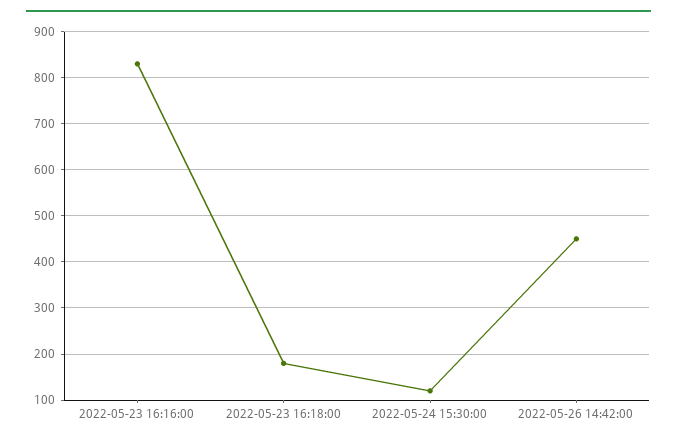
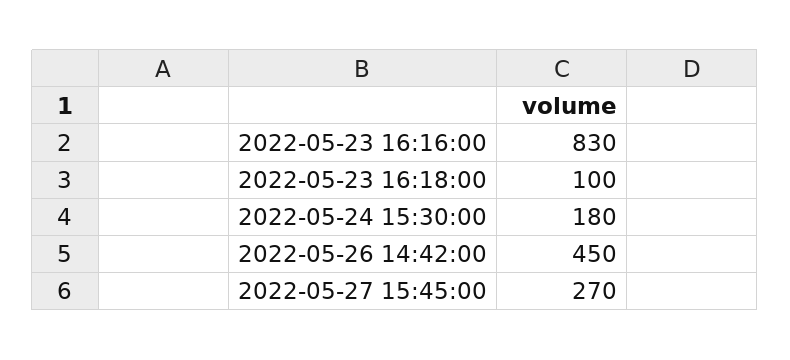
2022-05-23 16:18:00: 180 -> 100
2022-05-24 15:30:00: 120 -> 180
2022-05-27 15:45:00: none -> 270

